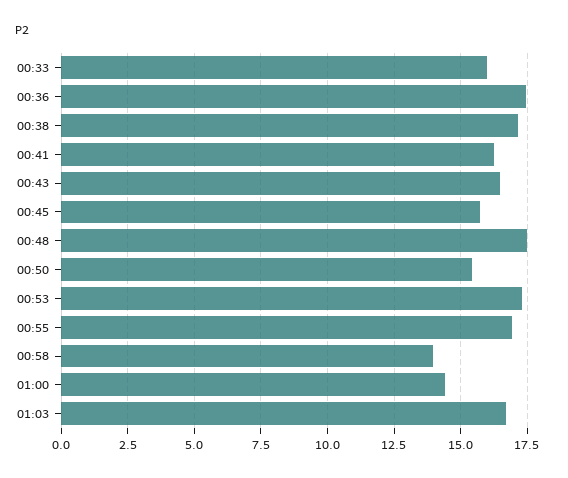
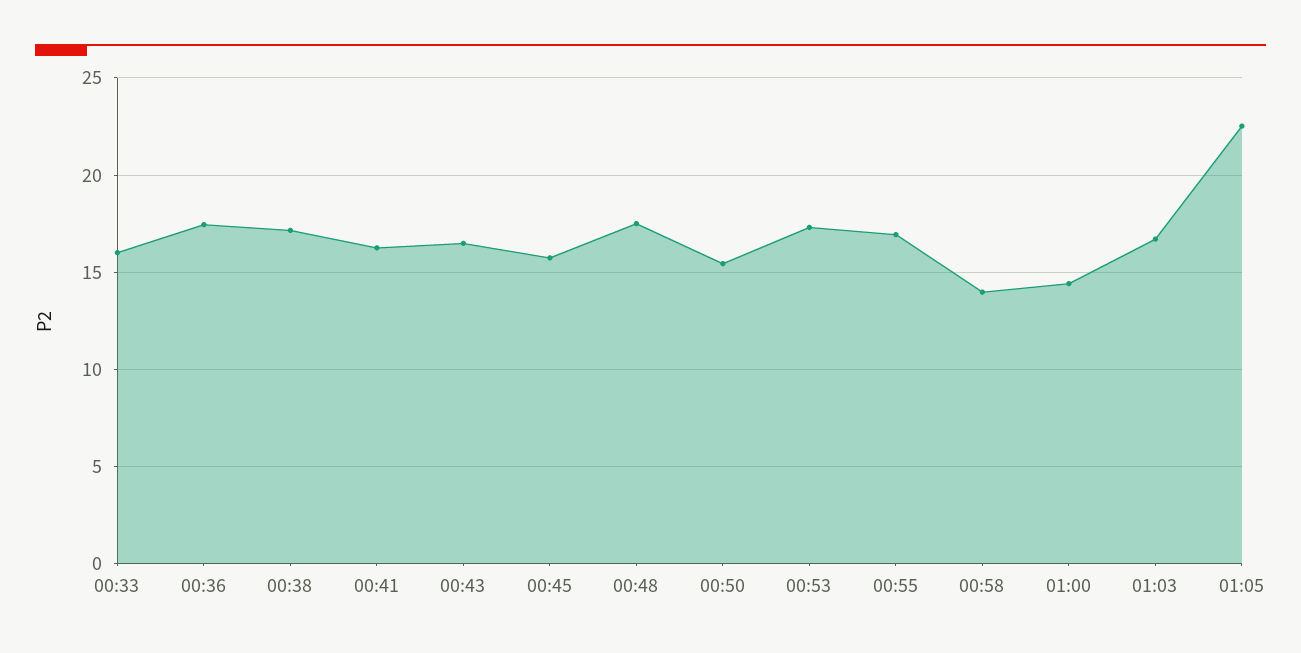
01:05: none -> 22.5

